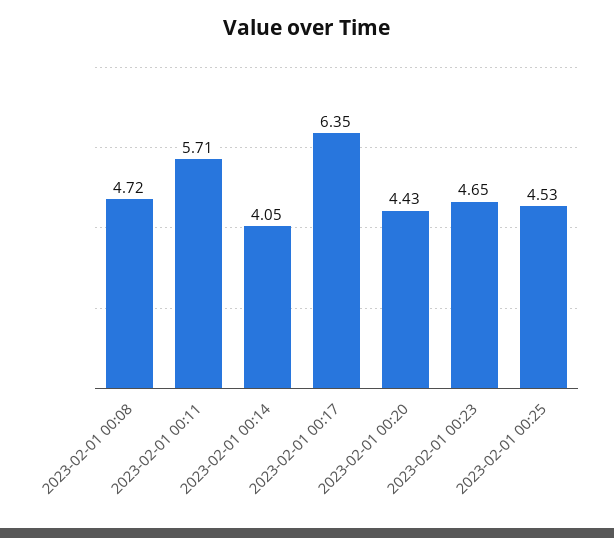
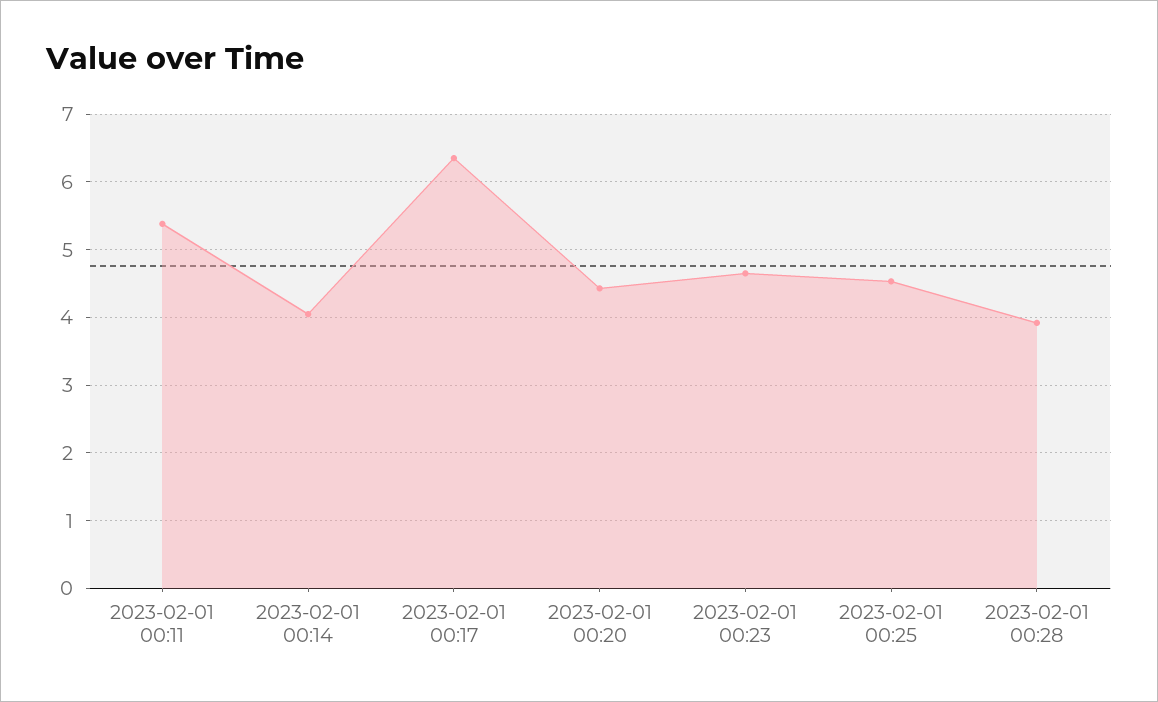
2023-02-01 00:08: 4.72 -> none
2023-02-01 00:11: 5.71 -> 5.4
2023-02-01 00:28: none -> 3.9

